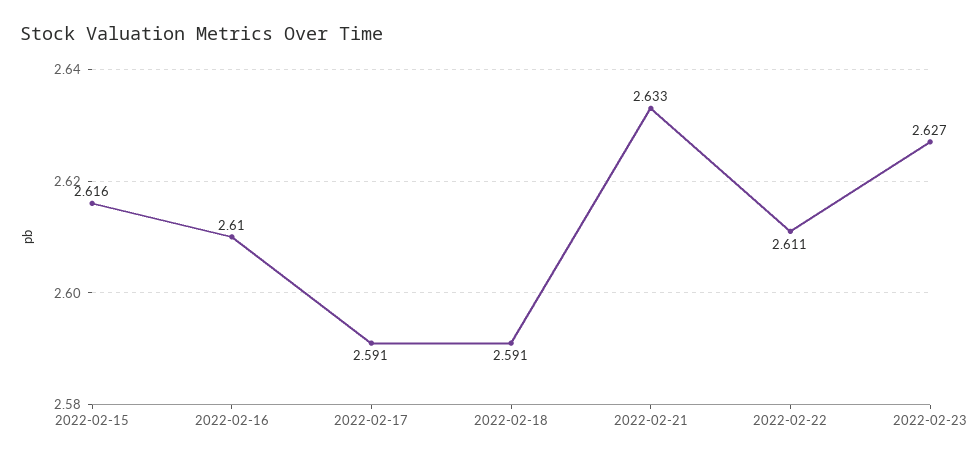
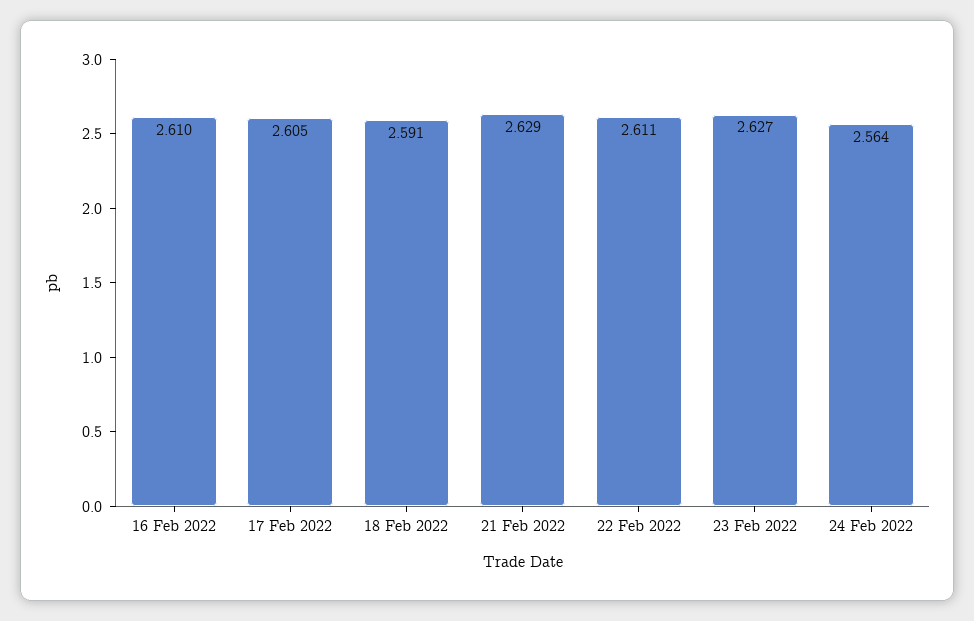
2022-02-15: 2.616 -> none
2022-02-17: 2.591 -> 2.605
2022-02-21: 2.633 -> 2.629
24 Feb 2022: none -> 2.564

